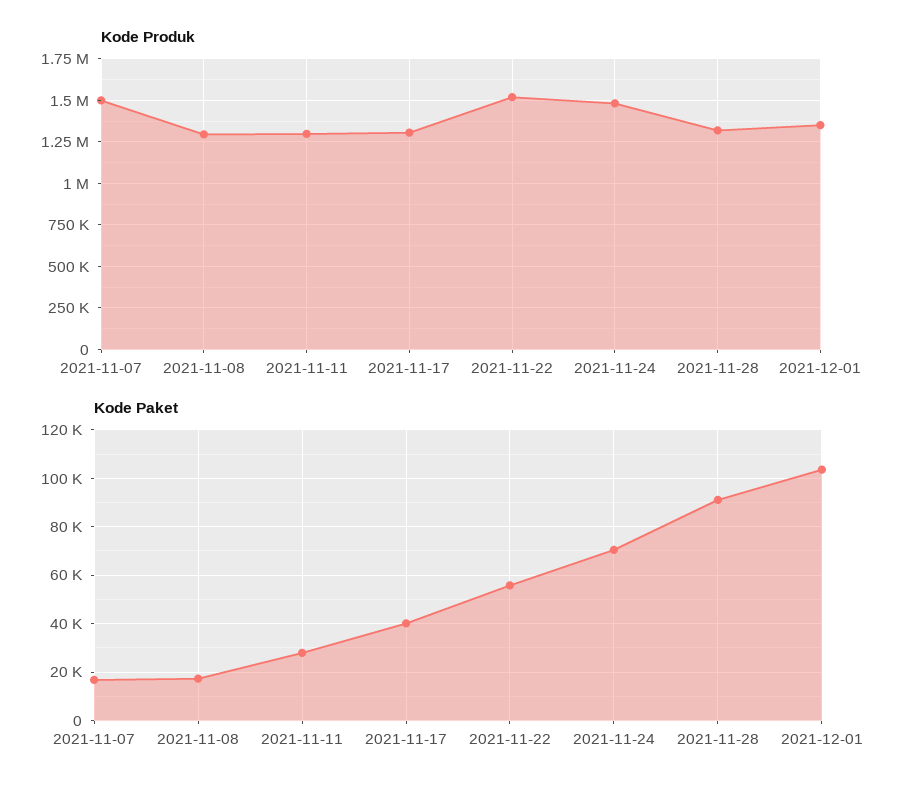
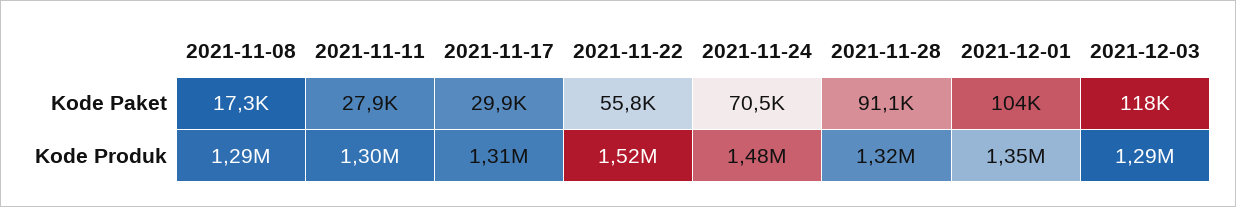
Kode Produk, 2021-11-07: 1500000 -> none
Kode Paket, 2021-11-07: 17500 -> none
Kode Paket, 2021-11-17: 40000 -> 29900
Kode Paket, 2021-12-03: none -> 118000
Kode Produk, 2021-12-03: none -> 1290000

